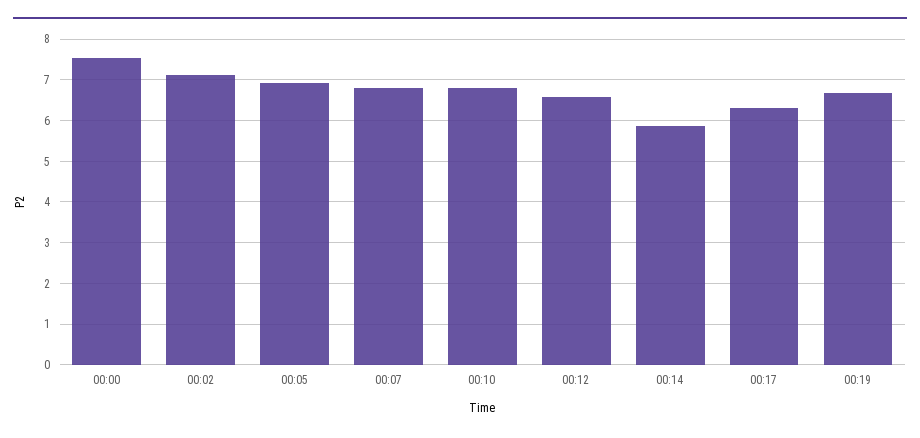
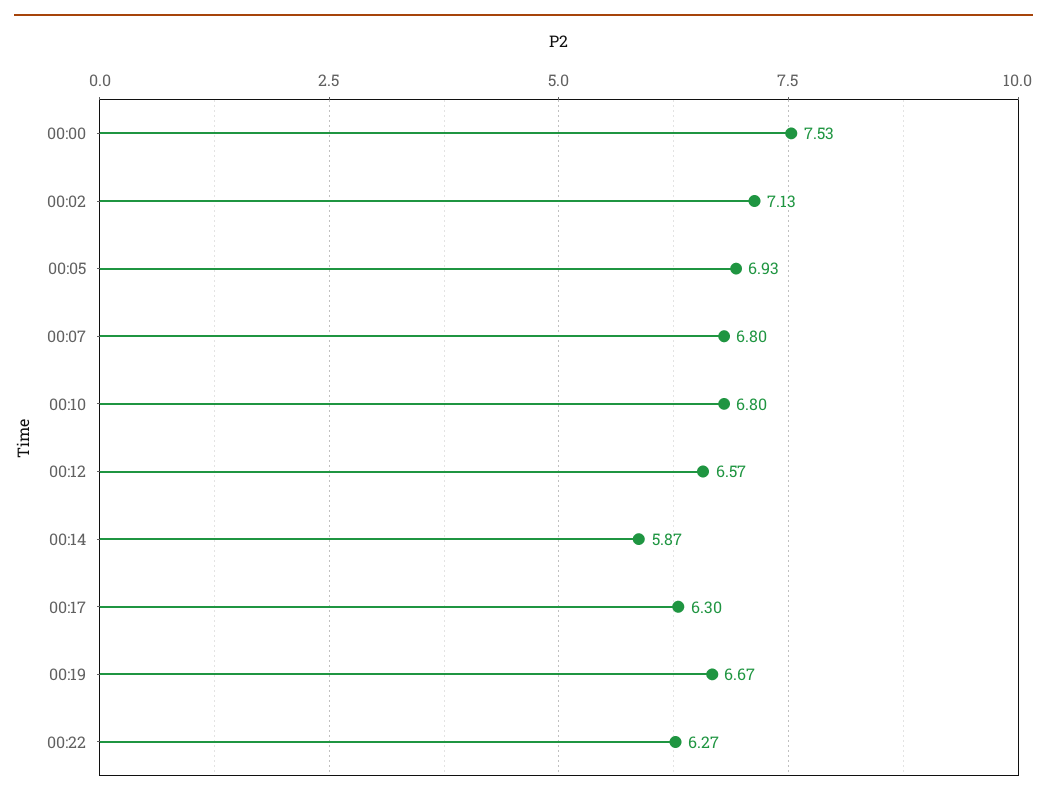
00:22: none -> 6.27

